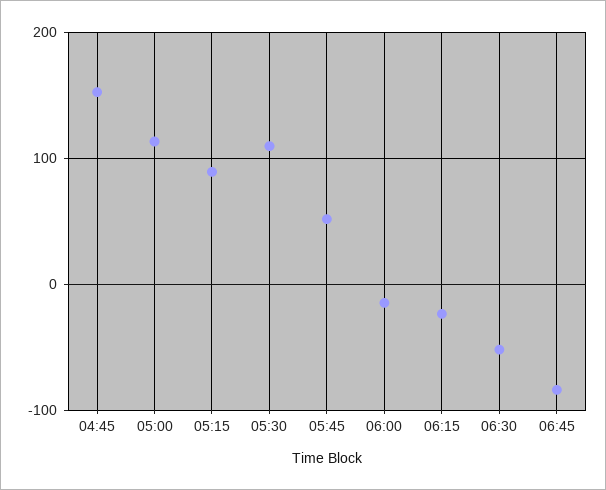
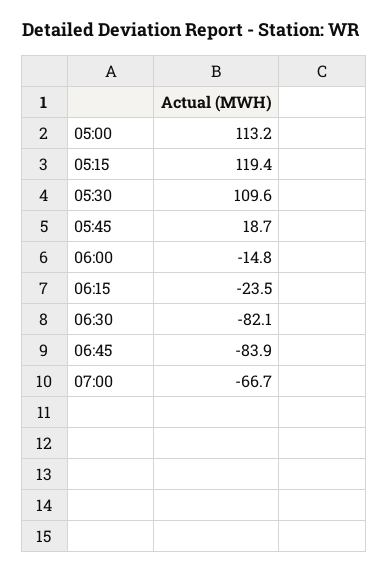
04:45: 150 -> none
05:15: 90 -> 119.4
05:45: 50 -> 18.7
06:30: -50 -> -82.1
07:00: none -> -66.7

